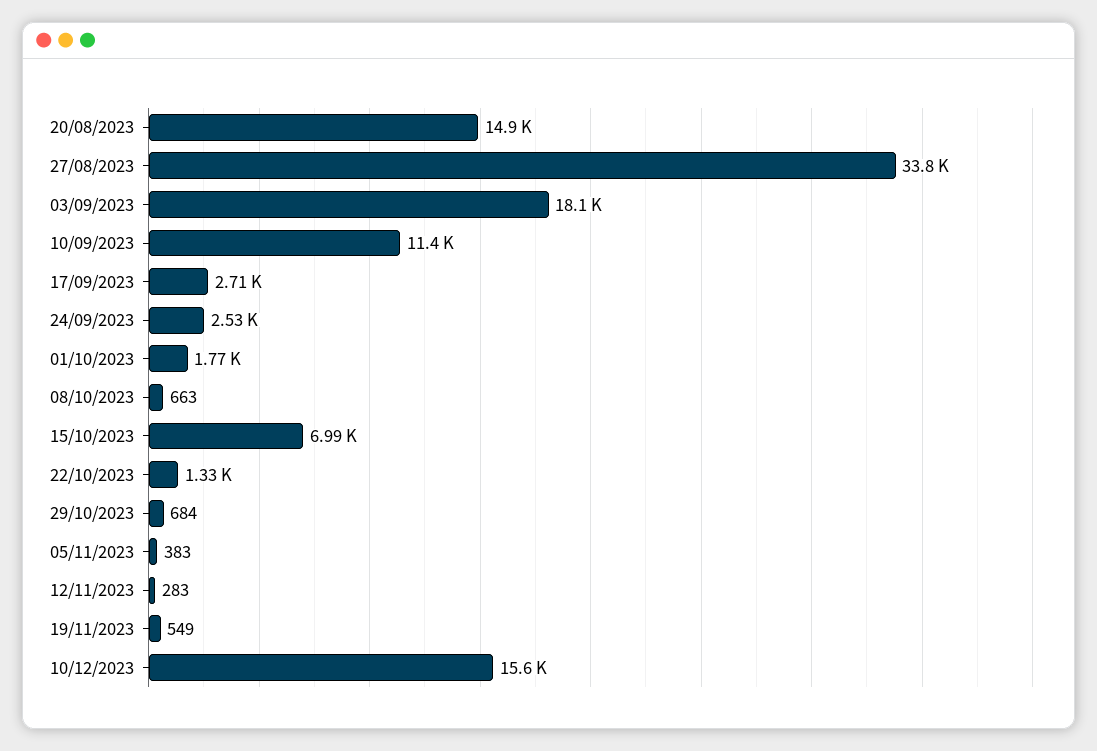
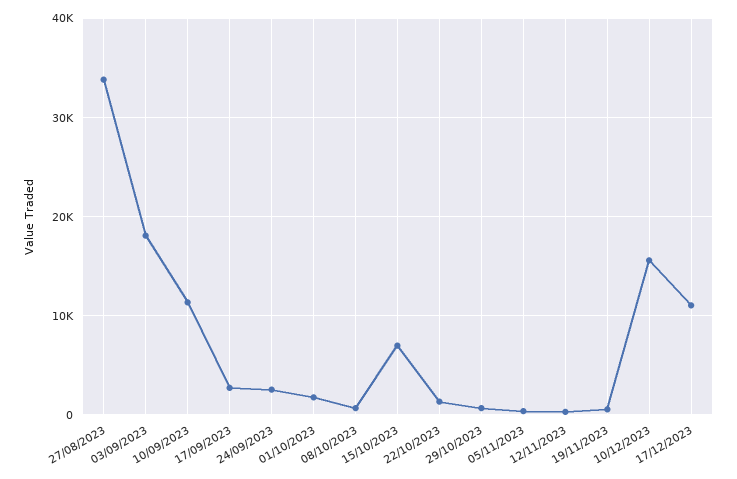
20/08/2023: 14900 -> none
17/12/2023: none -> 11000

